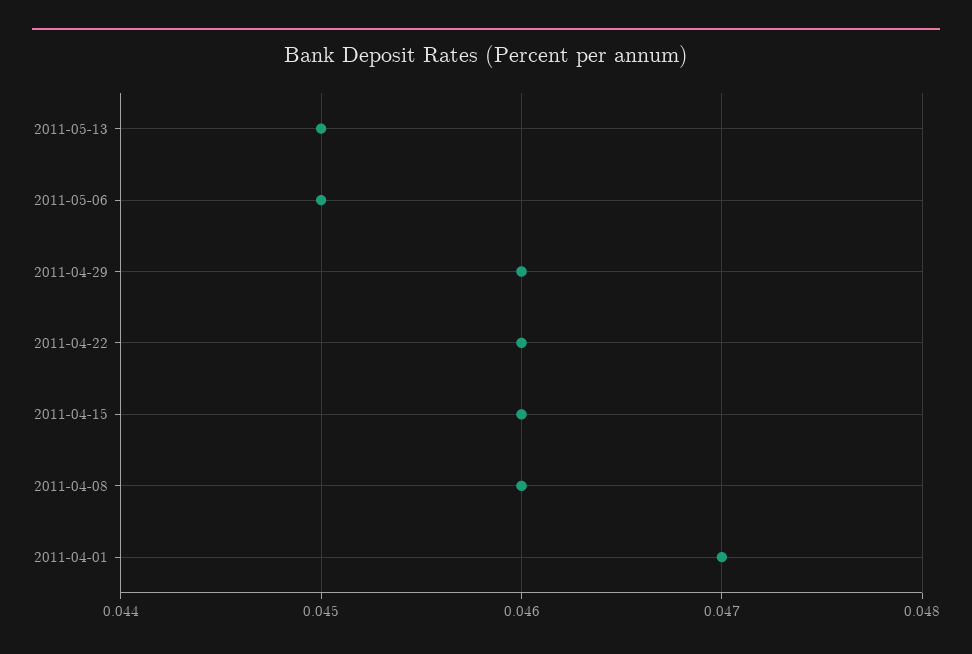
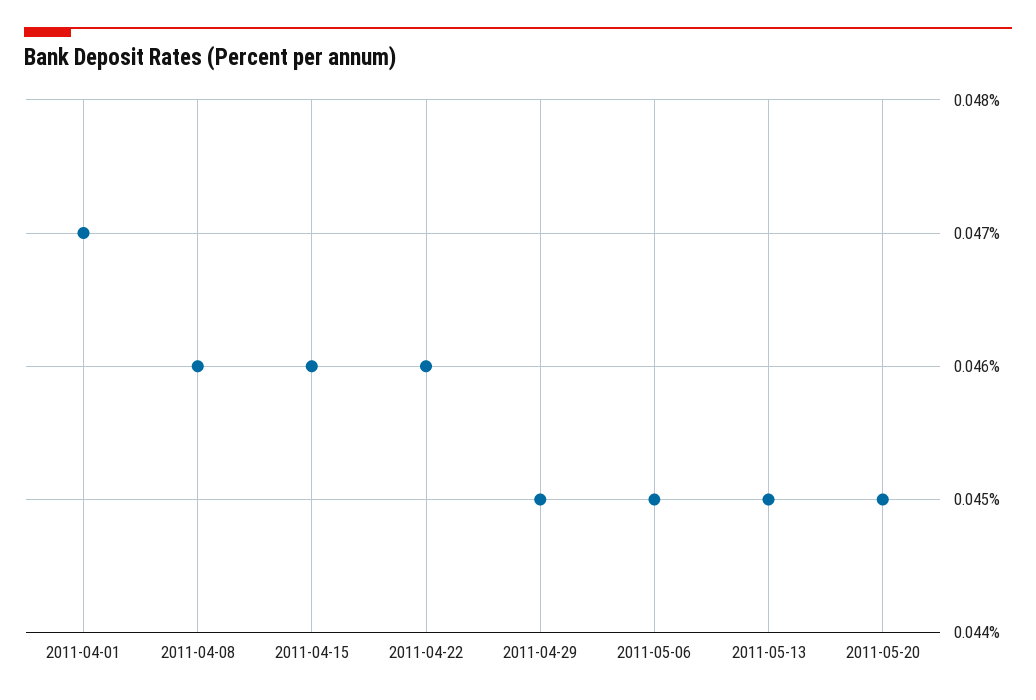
2011-04-29: 0.046 -> 0.045
2011-05-20: none -> 0.045

